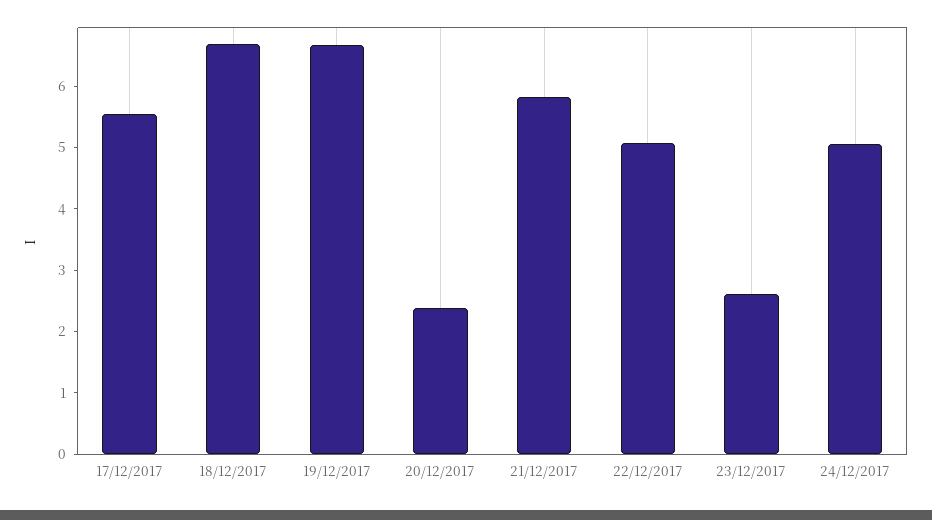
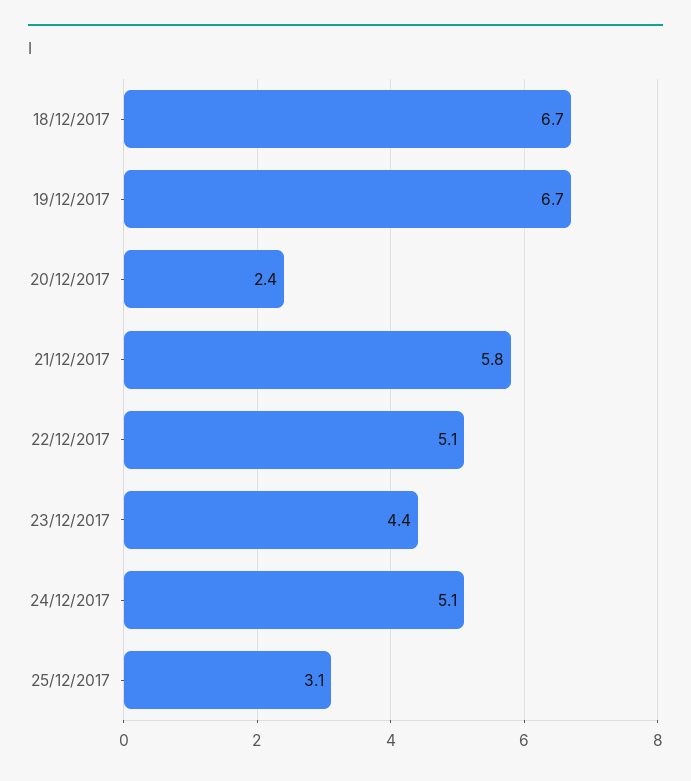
17/12/2017: 5.6 -> none
23/12/2017: 2.6 -> 4.4
25/12/2017: none -> 3.1

